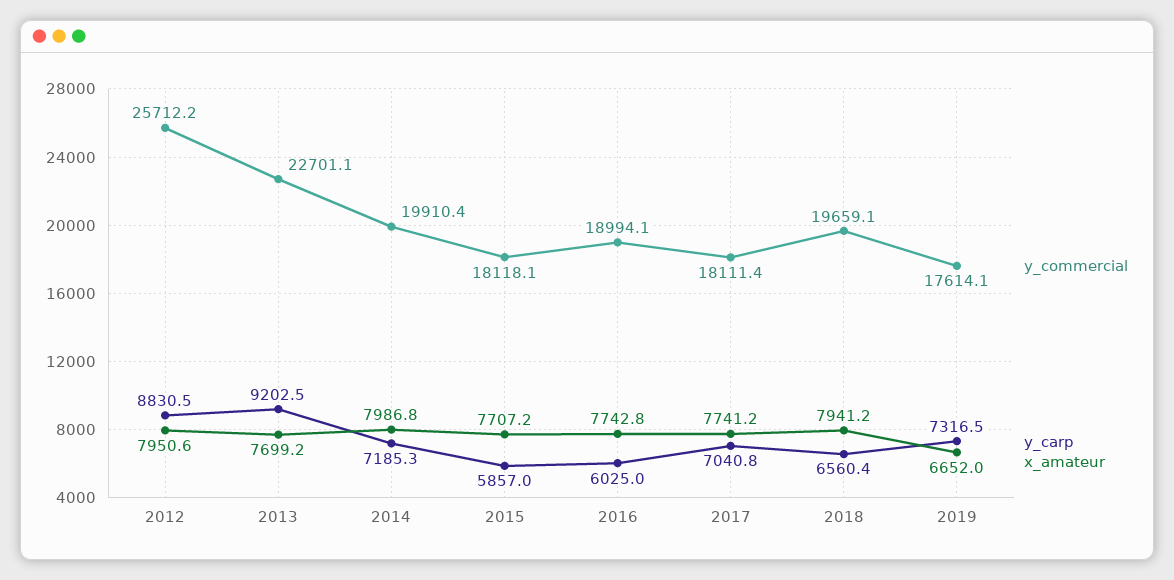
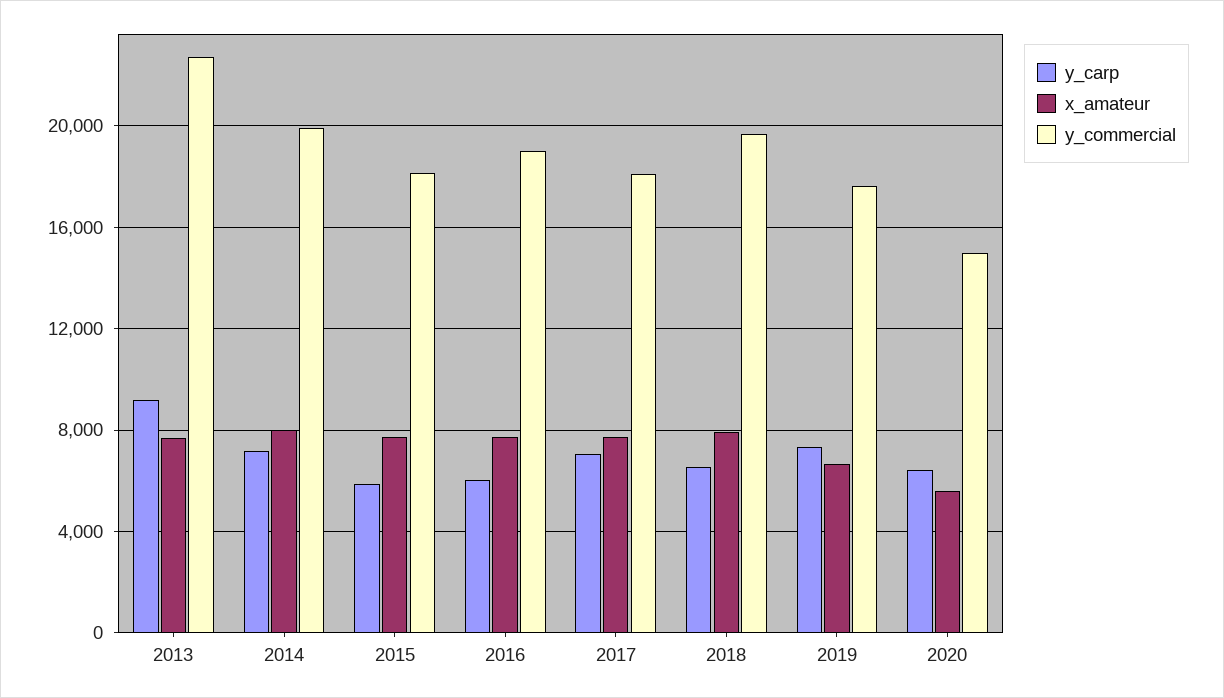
y_commercial, 2012: 25712.2 -> none
y_carp, 2012: 8830.5 -> none
x_amateur, 2012: 7950.6 -> none
y_carp, 2020: none -> 6500
x_amateur, 2020: none -> 5500
y_commercial, 2020: none -> 15000

